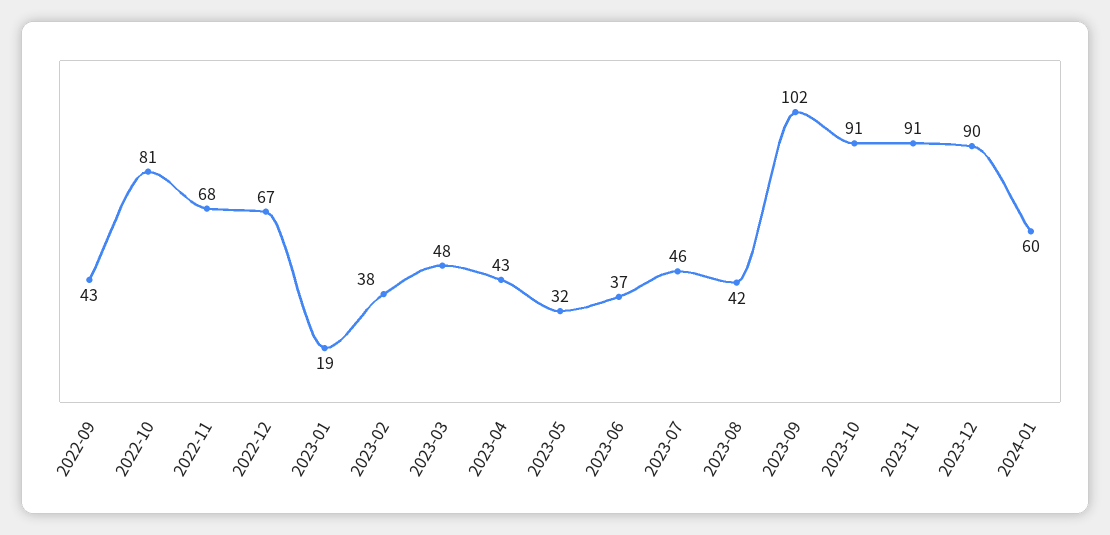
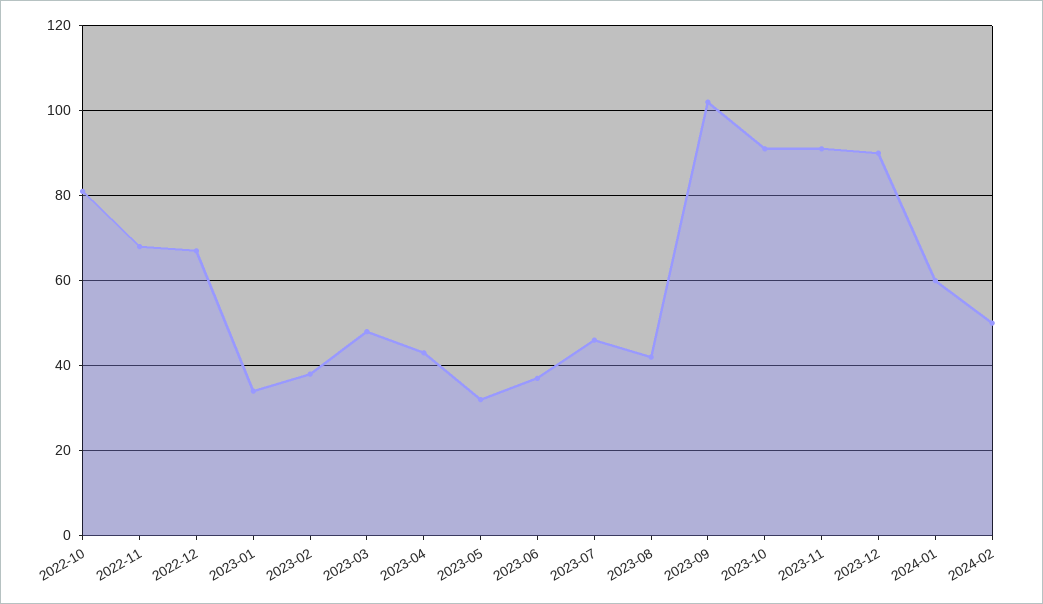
2022-09: 43 -> none
2023-01: 19 -> 35
2024-02: none -> 50

